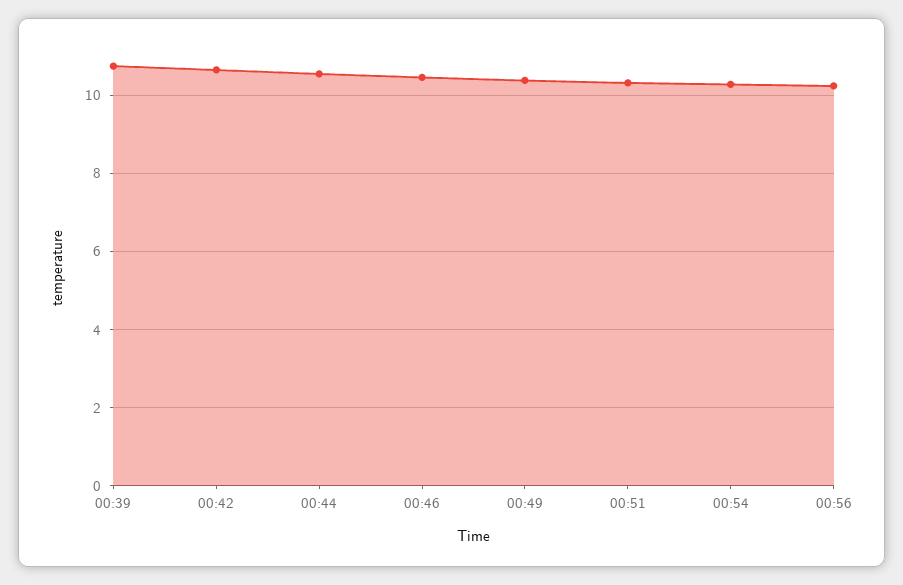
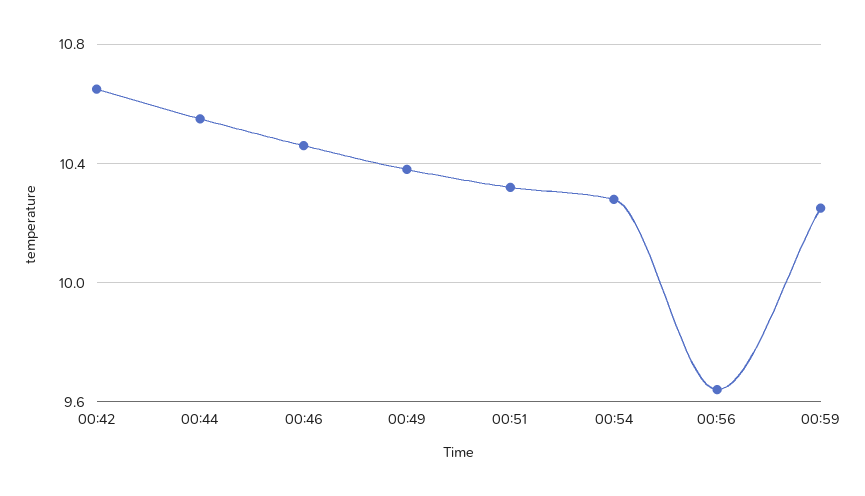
00:39: 10.8 -> none
00:56: 10.2 -> 9.65
00:59: none -> 10.25

